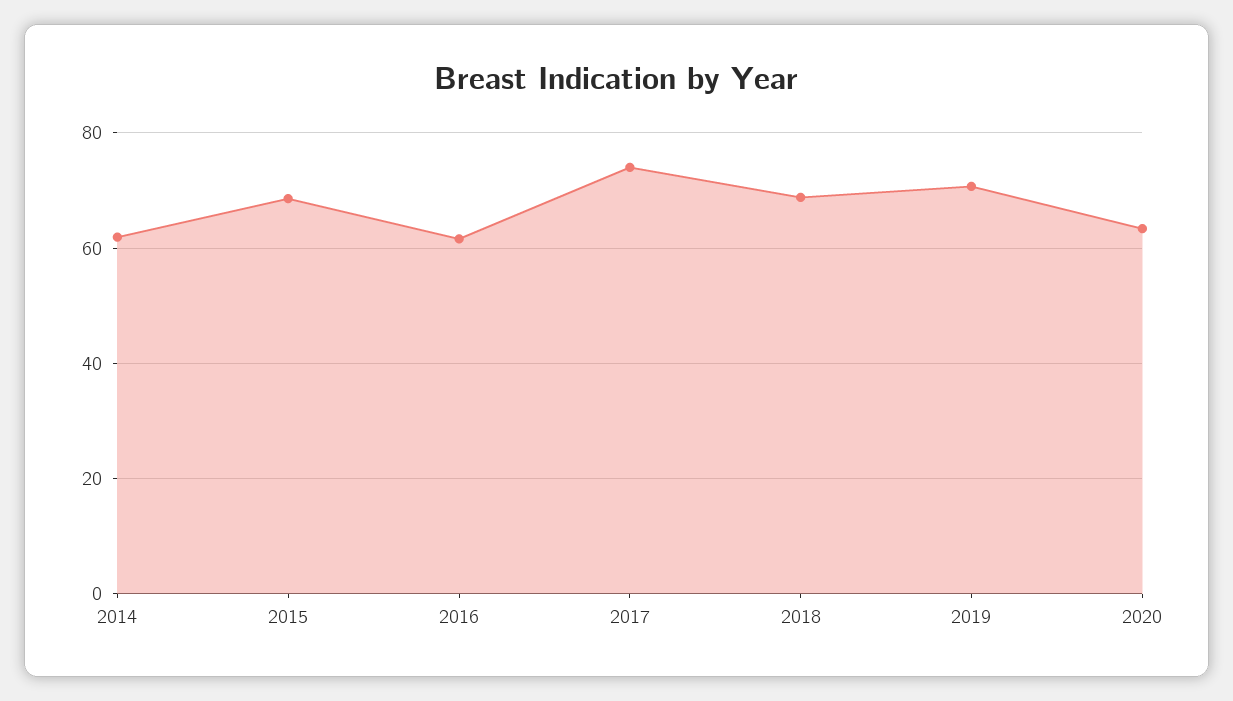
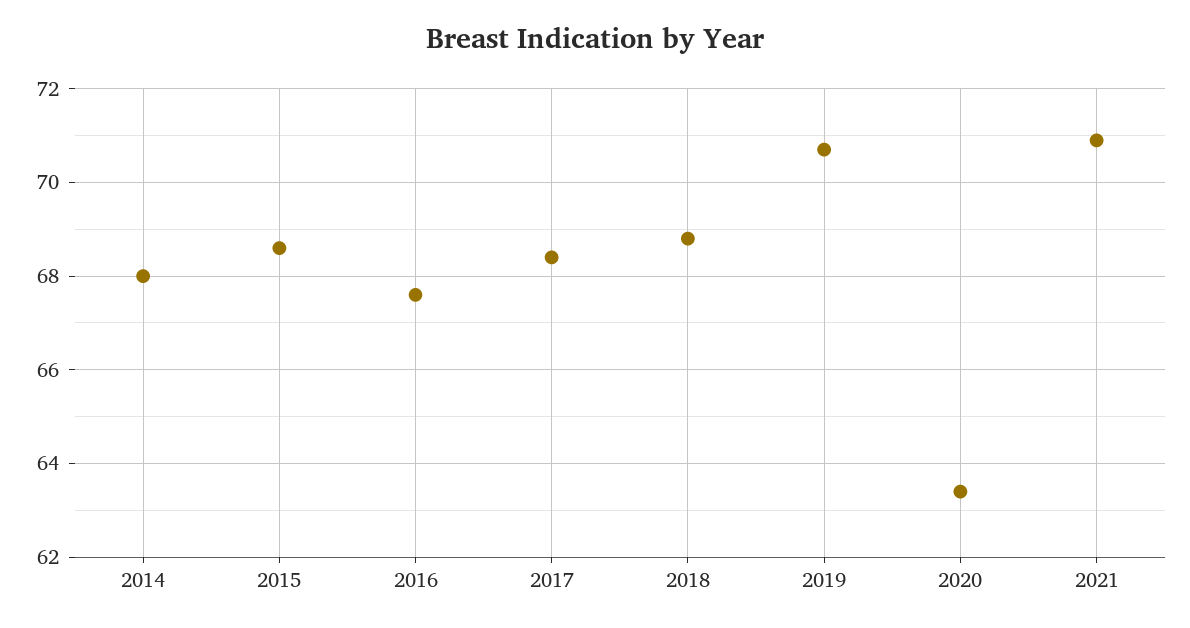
2014: 62 -> 68
2016: 62 -> 67.5
2017: 74 -> 68.5
2021: none -> 71

